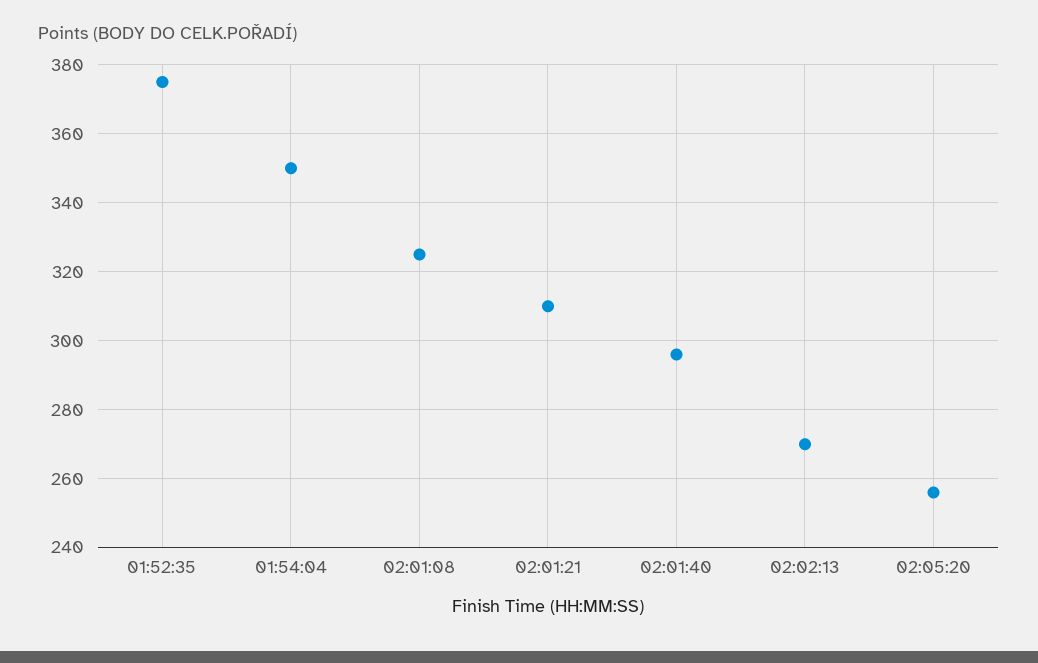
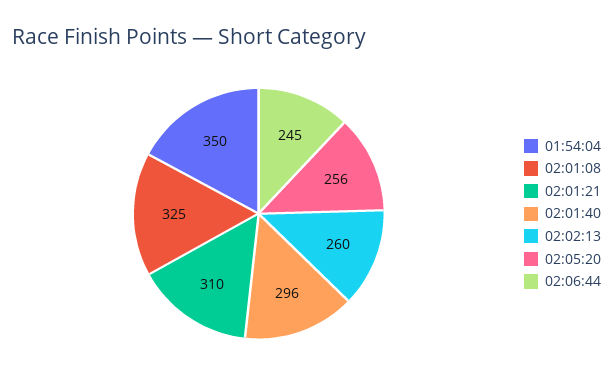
01:52:35: 375 -> none
02:02:13: 270 -> 260
02:06:44: none -> 245

